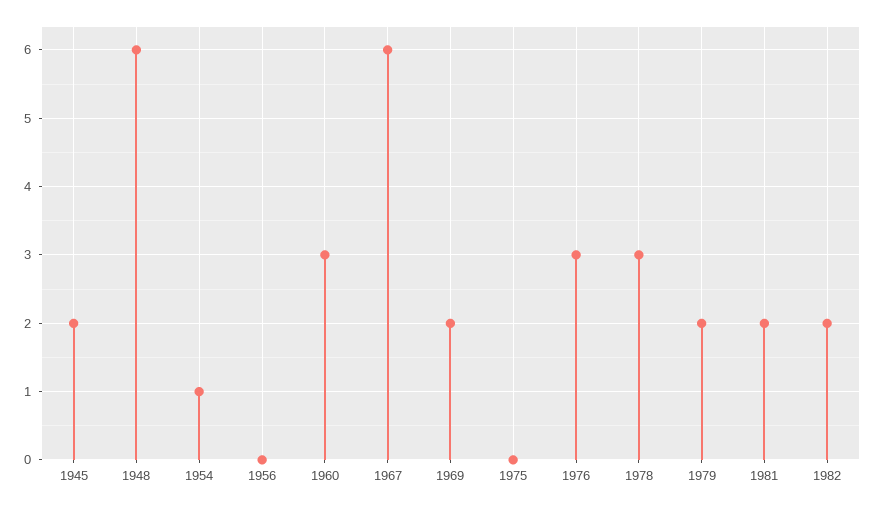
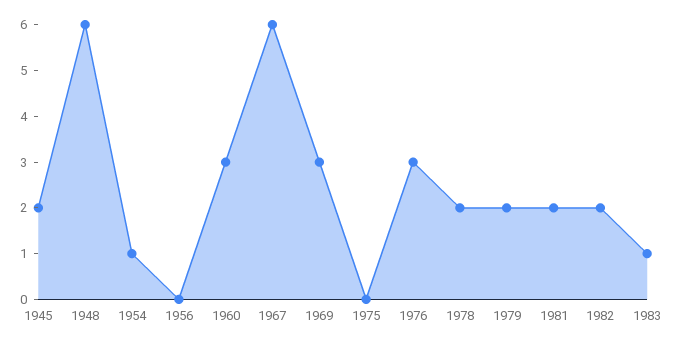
1969: 2 -> 3
1978: 3 -> 2
1983: none -> 1

